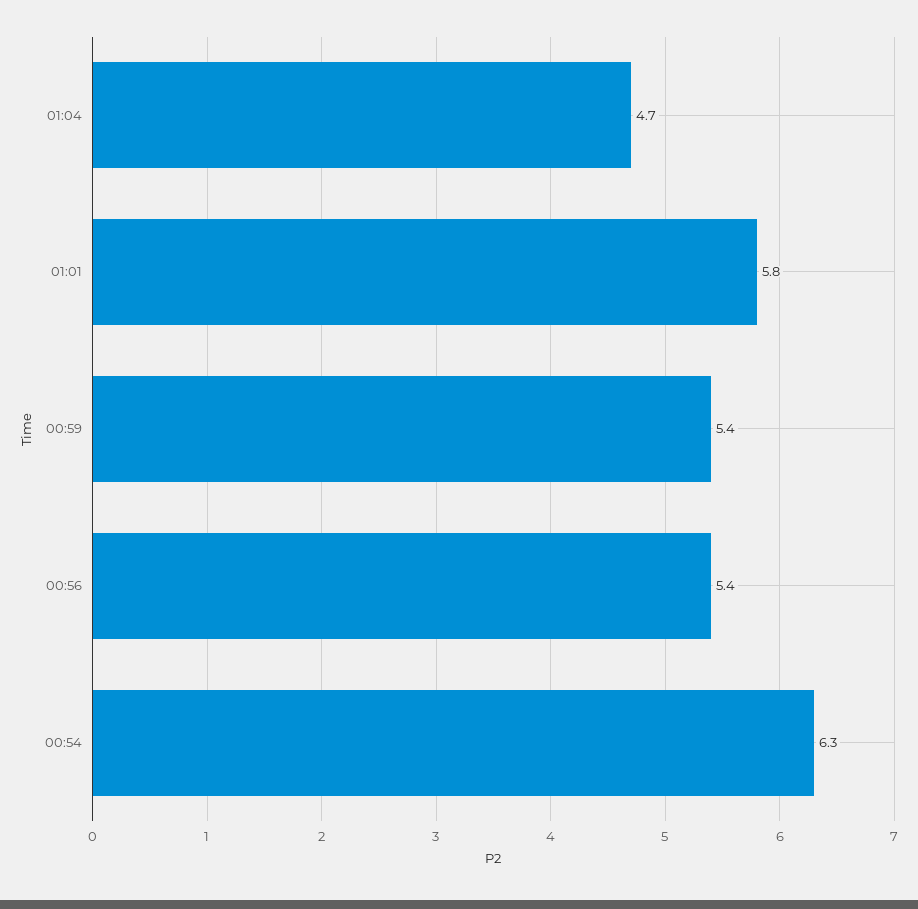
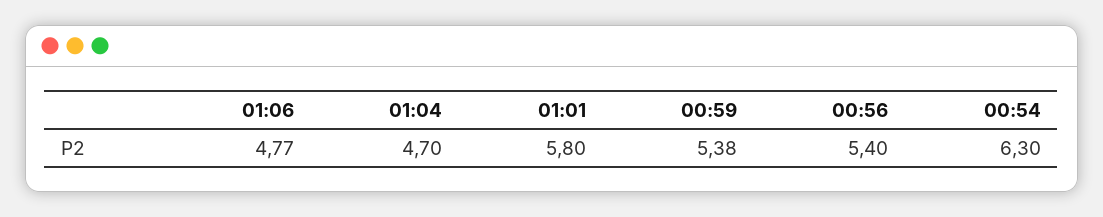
00:59: 5.4 -> 5.38
01:06: none -> 4.77

